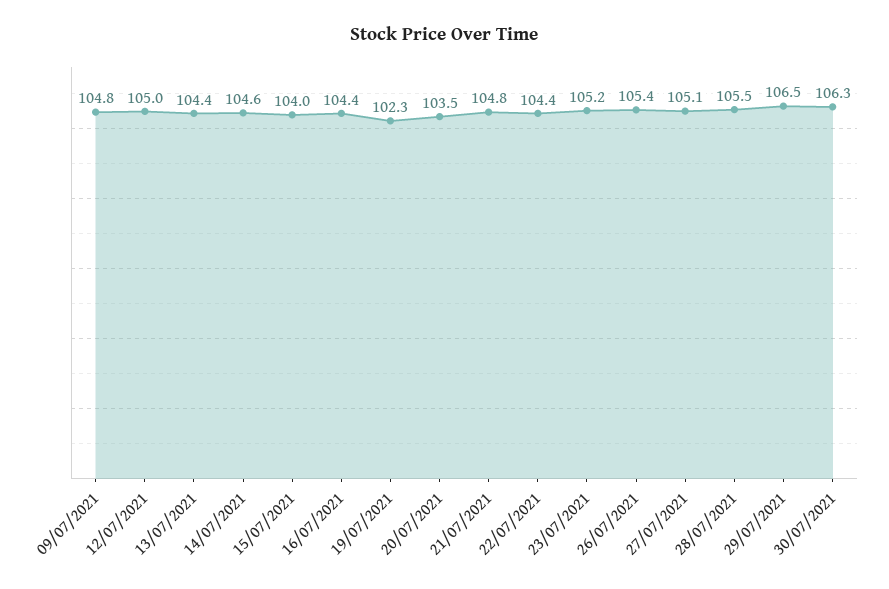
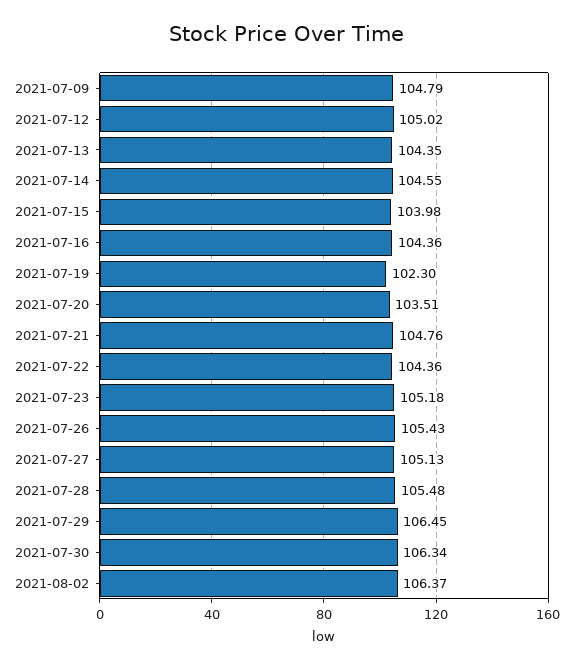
2021-08-02: none -> 106.37

